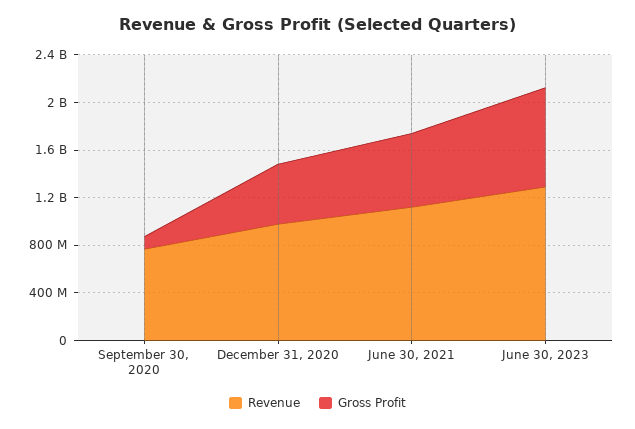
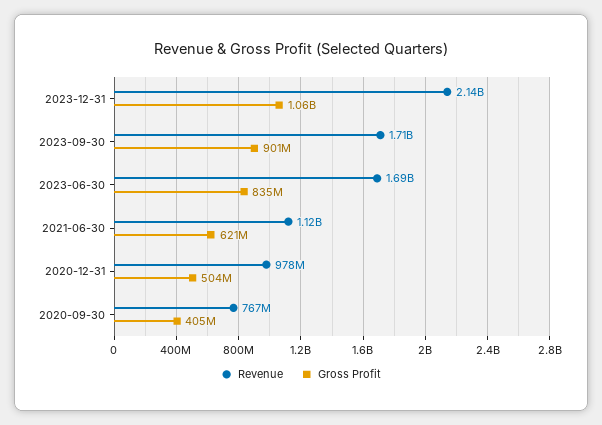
Gross Profit, September 30, 2020: 100000000 -> 405000000
Revenue, June 30, 2023: 1300000000 -> 1690000000
Revenue, 2023-12-31: none -> 2140000000
Gross Profit, 2023-12-31: none -> 1060000000
Revenue, 2023-09-30: none -> 1710000000
Gross Profit, 2023-09-30: none -> 901000000

